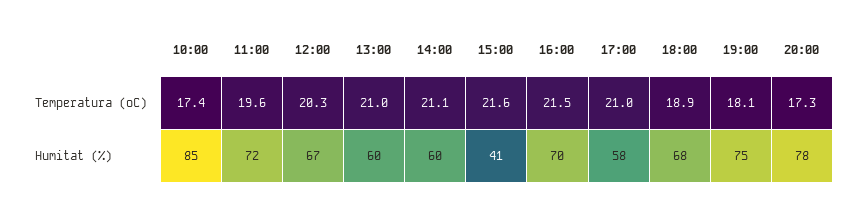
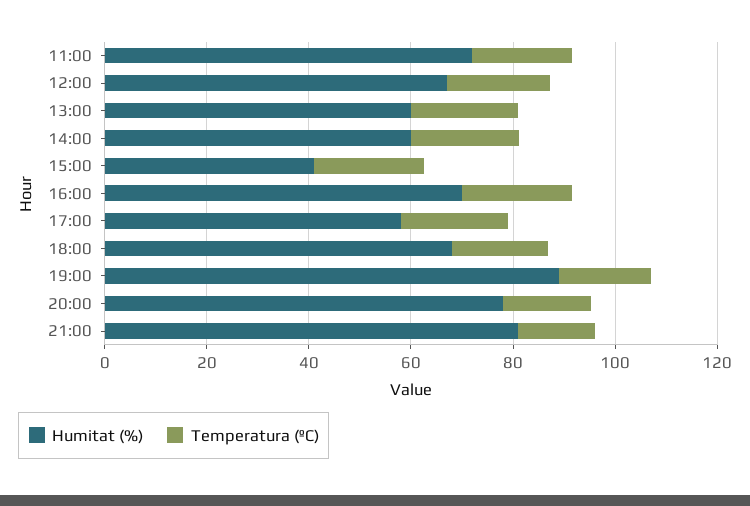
Temperatura (ºC), 10:00: 17.4 -> none
Humitat (%), 10:00: 85 -> none
Humitat (%), 19:00: 75 -> 90
Humitat (%), 21:00: none -> 80
Temperatura (ºC), 21:00: none -> 15

